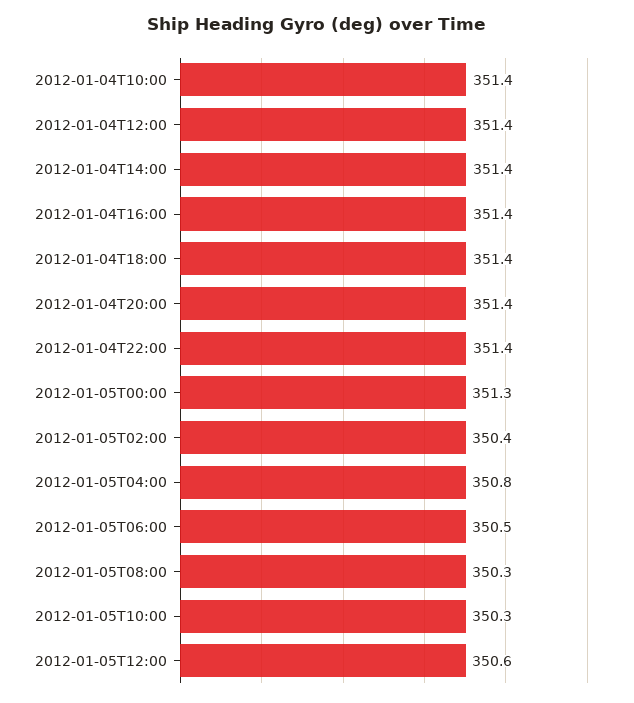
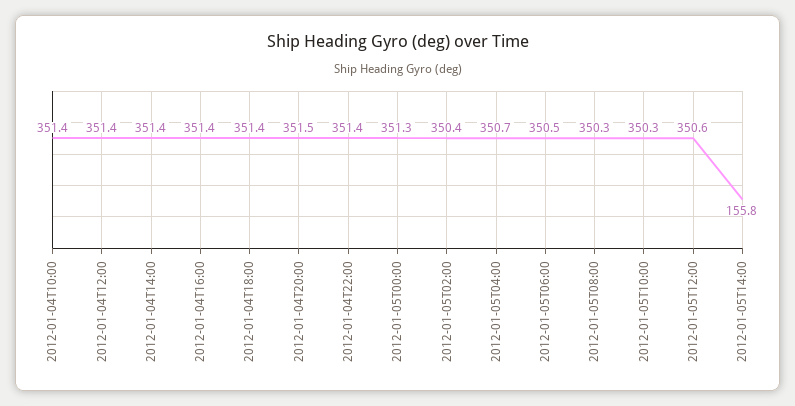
2012-01-04T20:00: 351.4 -> 351.5
2012-01-05T04:00: 350.8 -> 350.7
2012-01-05T14:00: none -> 155.8

